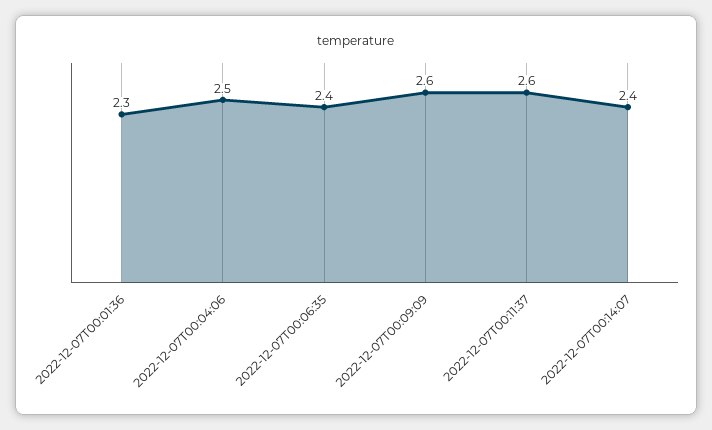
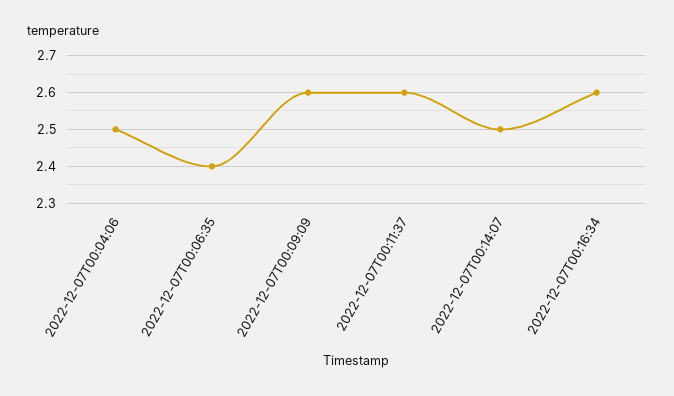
2022-12-07T00:01:36: 2.3 -> none
2022-12-07T00:14:07: 2.4 -> 2.5
2022-12-07T00:16:34: none -> 2.6

